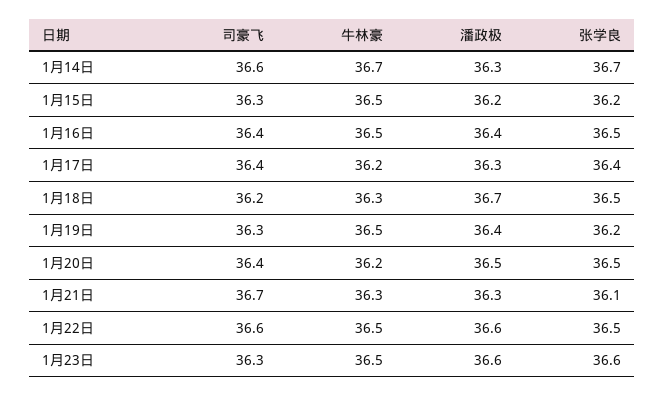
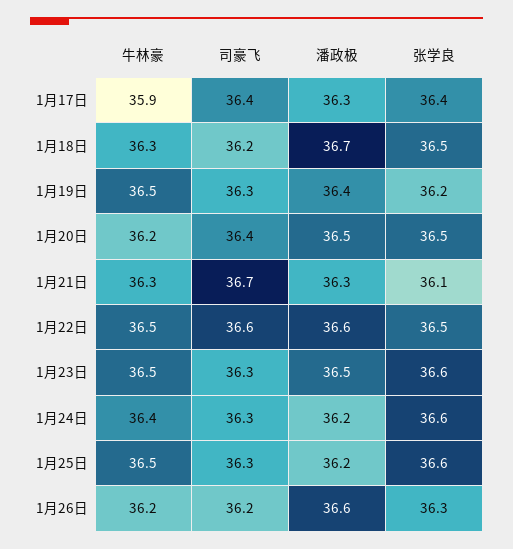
司豪飞, 1月14日: 36.6 -> none
牛林豪, 1月14日: 36.7 -> none
潘政极, 1月14日: 36.3 -> none
张学良, 1月14日: 36.7 -> none
司豪飞, 1月15日: 36.3 -> none
牛林豪, 1月15日: 36.5 -> none
潘政极, 1月15日: 36.2 -> none
张学良, 1月15日: 36.2 -> none
司豪飞, 1月16日: 36.4 -> none
牛林豪, 1月16日: 36.5 -> none
潘政极, 1月16日: 36.4 -> none
张学良, 1月16日: 36.5 -> none
牛林豪, 1月17日: 36.2 -> 35.9
潘政极, 1月23日: 36.6 -> 36.5
牛林豪, 1月24日: none -> 36.4
司豪飞, 1月24日: none -> 36.3
潘政极, 1月24日: none -> 36.2
张学良, 1月24日: none -> 36.6
牛林豪, 1月25日: none -> 36.5
司豪飞, 1月25日: none -> 36.3
潘政极, 1月25日: none -> 36.2
张学良, 1月25日: none -> 36.6
牛林豪, 1月26日: none -> 36.2
司豪飞, 1月26日: none -> 36.2
潘政极, 1月26日: none -> 36.6
张学良, 1月26日: none -> 36.3

